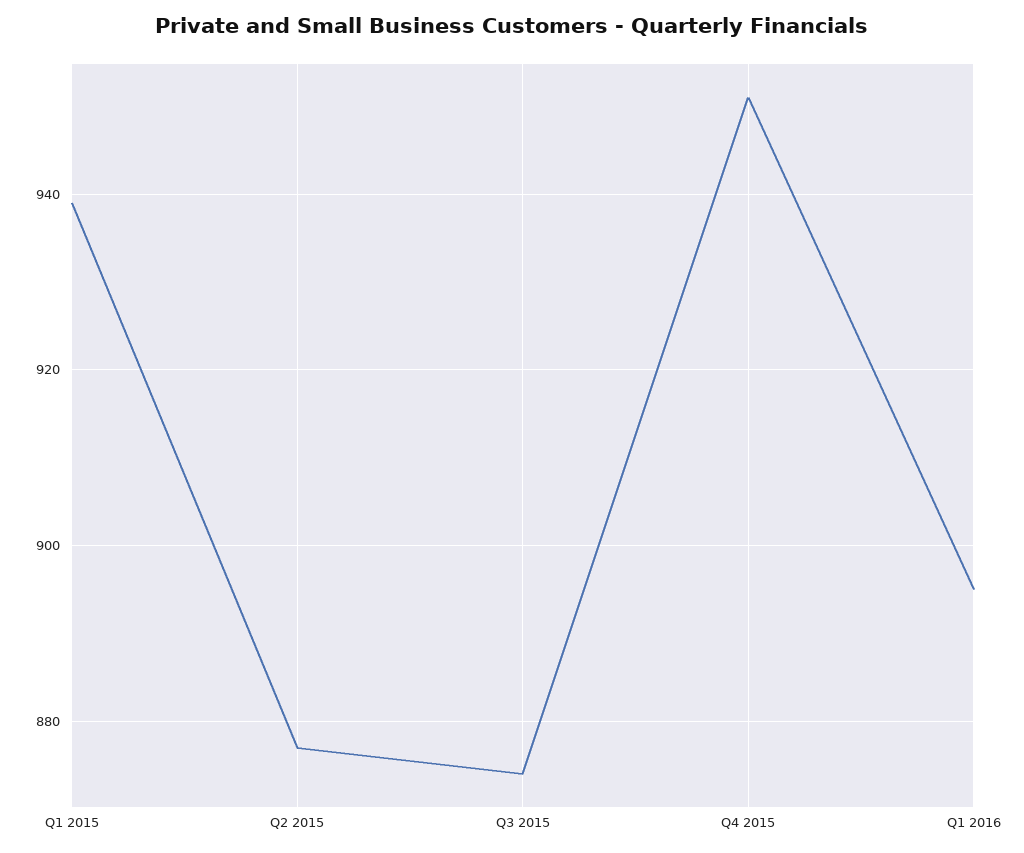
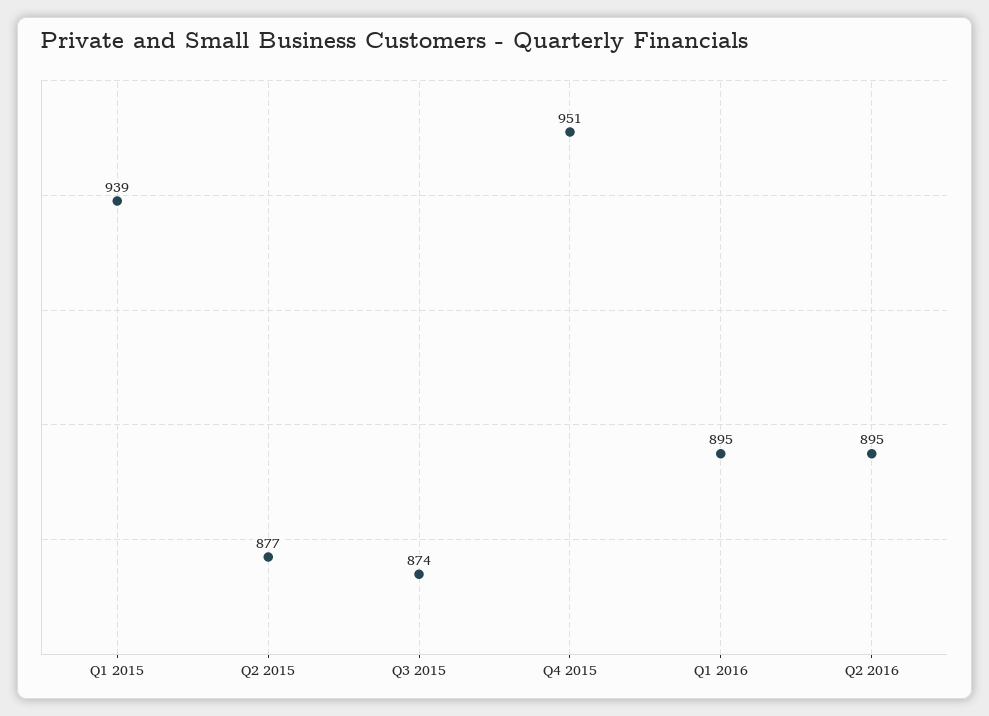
Q2 2016: none -> 895

